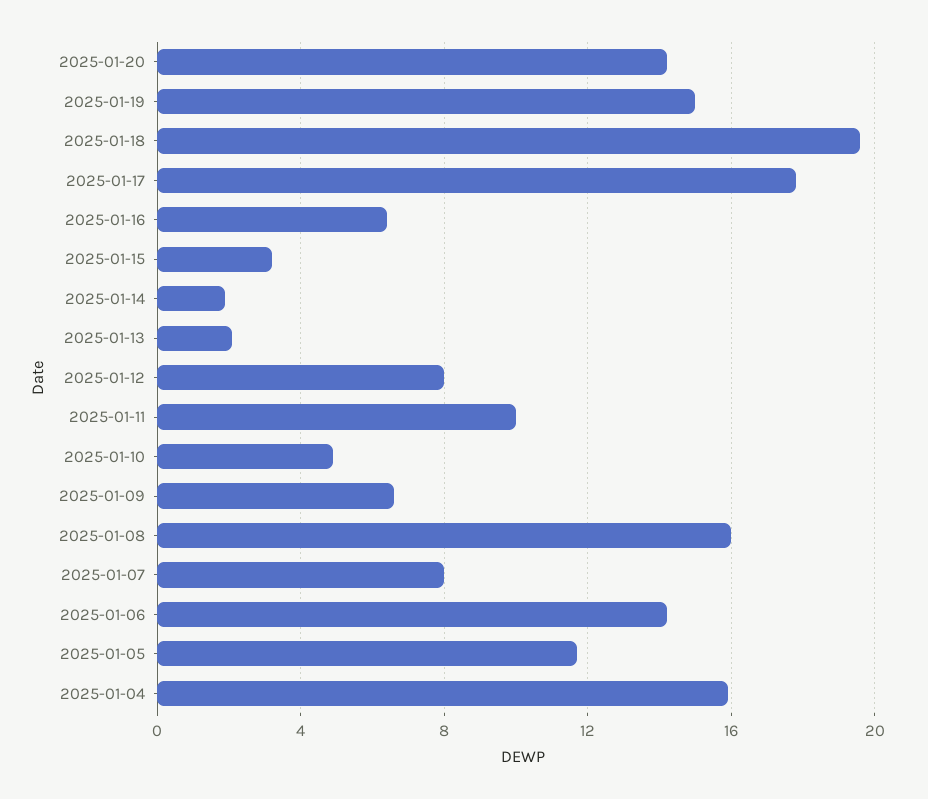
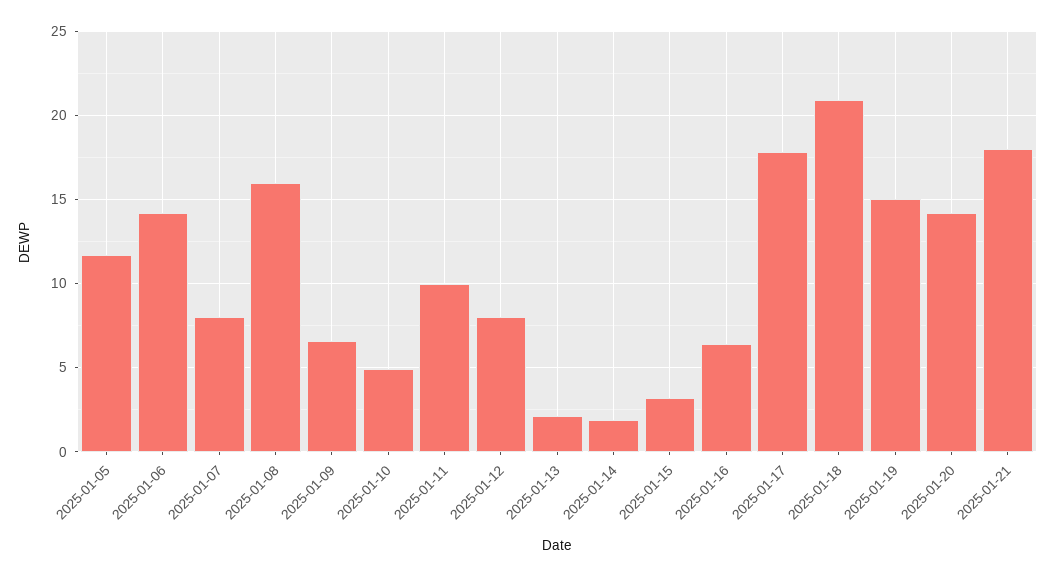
2025-01-18: 19.5 -> 21
2025-01-04: 16 -> none
2025-01-21: none -> 18

